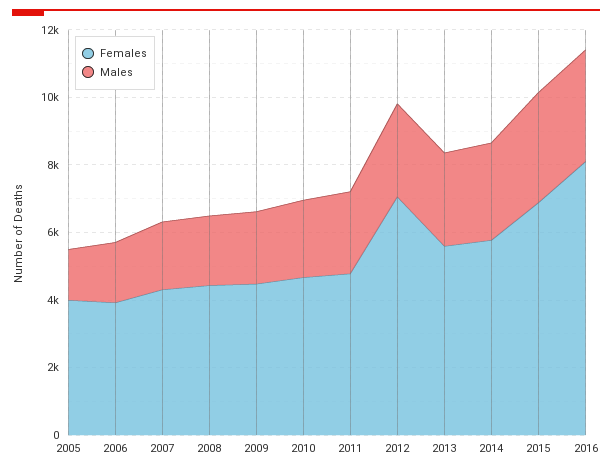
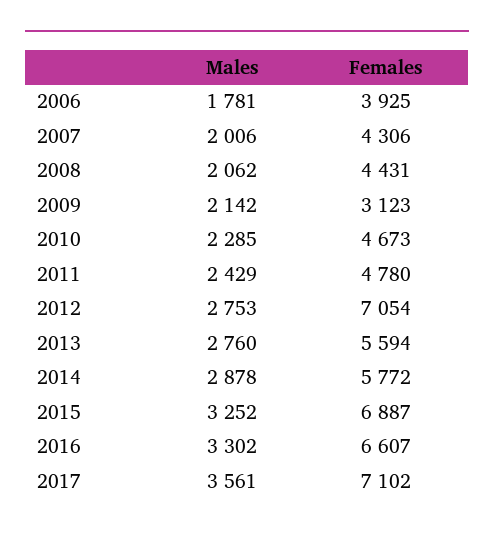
Females, 2005: 4000 -> none
Males, 2005: 1500 -> none
Females, 2009: 4500 -> 3123
Females, 2016: 8000 -> 6607
Males, 2017: none -> 3561
Females, 2017: none -> 7102

